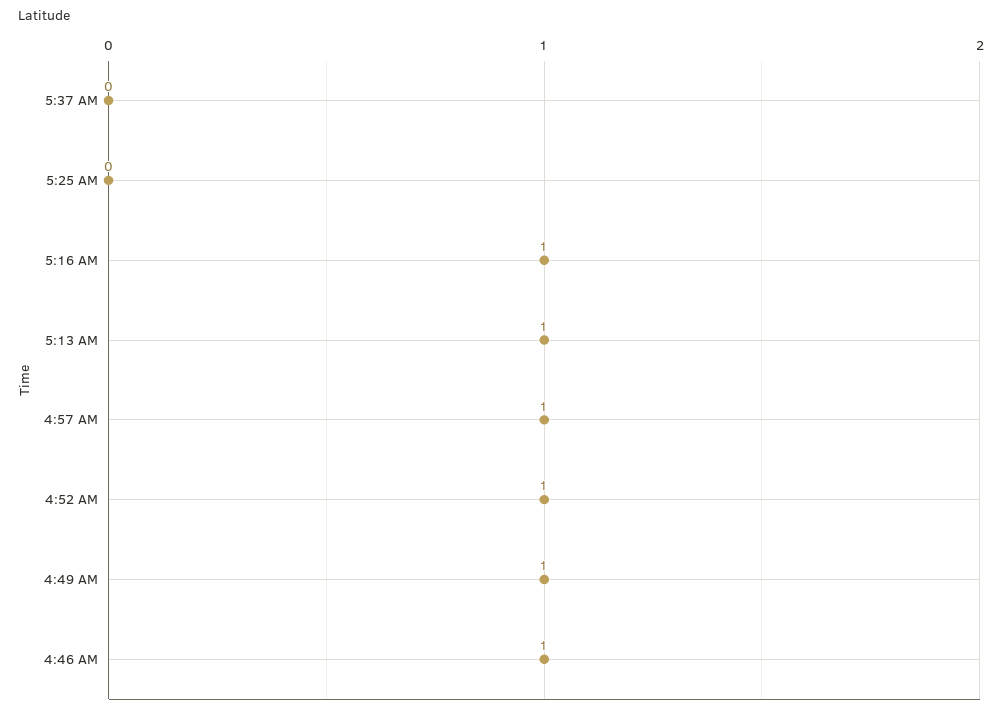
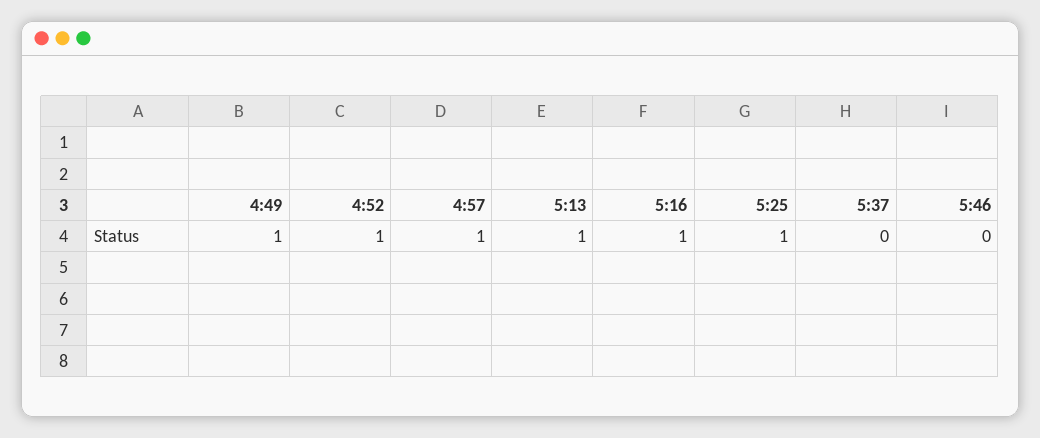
5:25 AM: 0 -> 1
4:46 AM: 1 -> none
5:46: none -> 0

